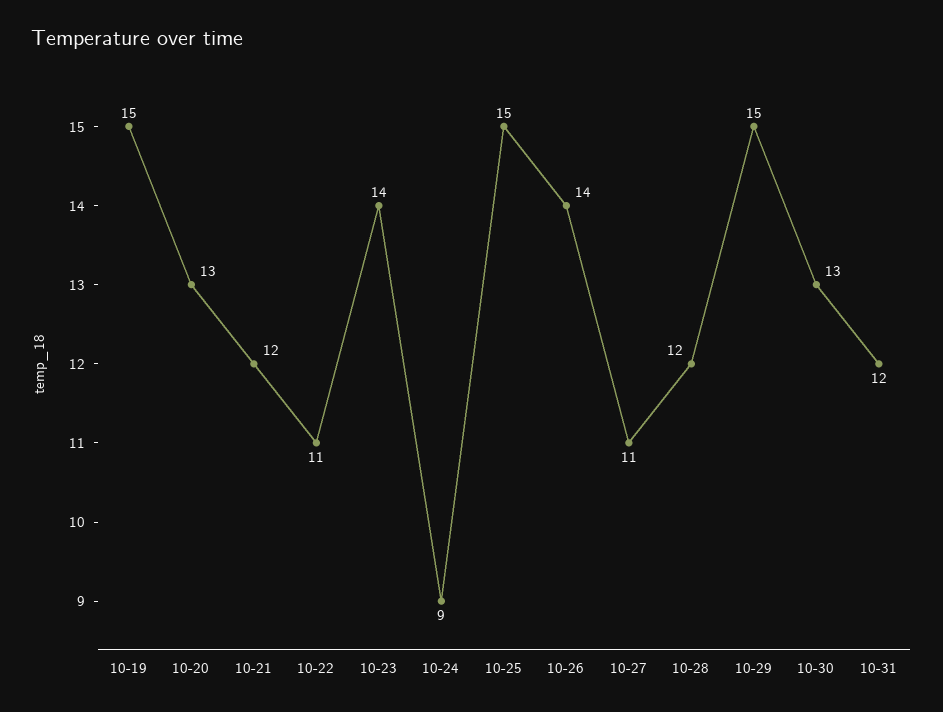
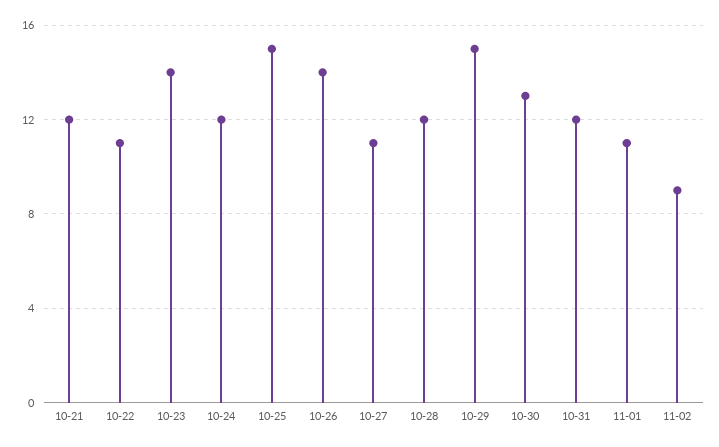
10-19: 15 -> none
10-20: 13 -> none
10-24: 9 -> 12
11-01: none -> 11
11-02: none -> 9

